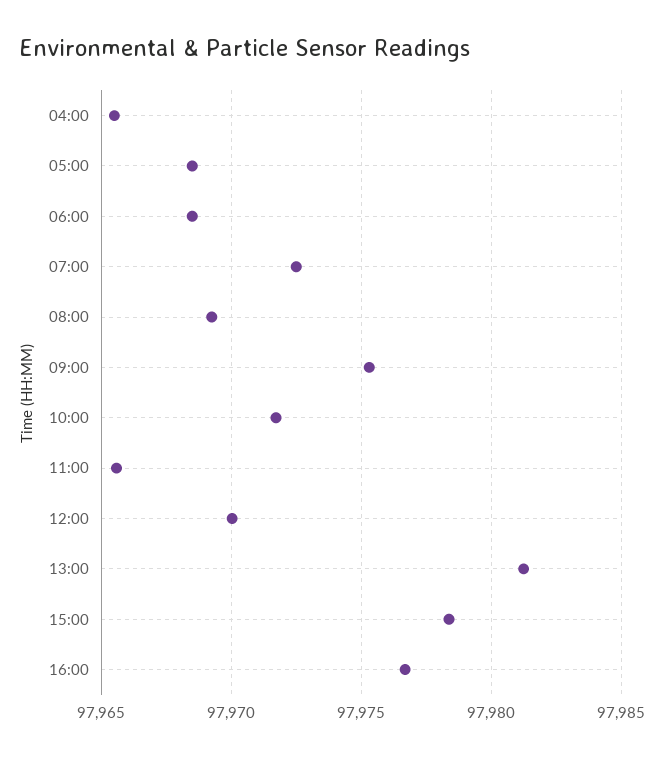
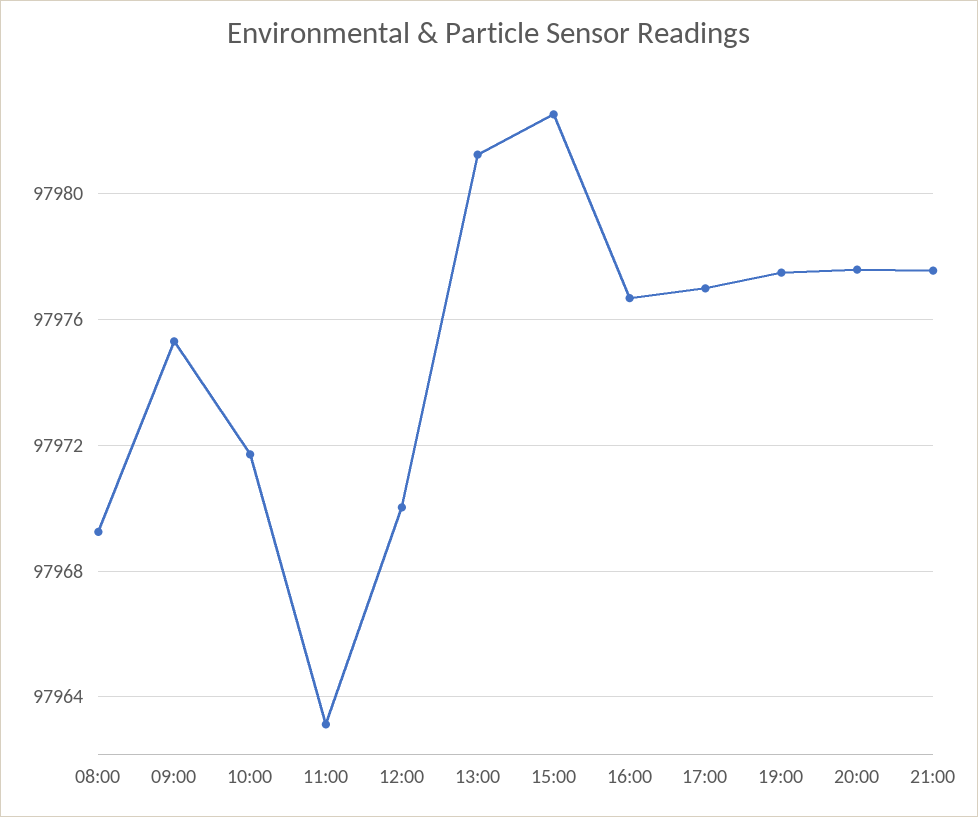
04:00: 97965.5 -> none
05:00: 97968.5 -> none
06:00: 97968.5 -> none
07:00: 97972.5 -> none
11:00: 97965.5 -> 97963
15:00: 97978.5 -> 97982.5
17:00: none -> 97977
19:00: none -> 97977.5
20:00: none -> 97977.5
21:00: none -> 97977.5

